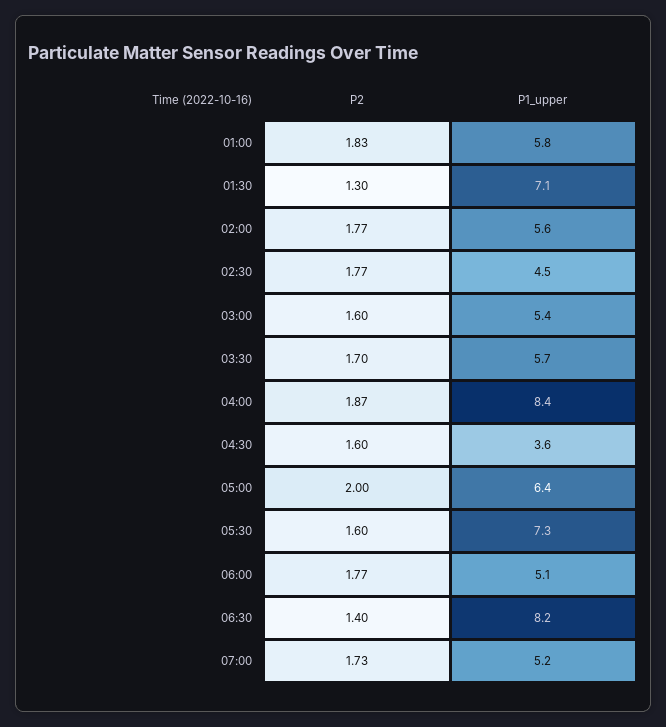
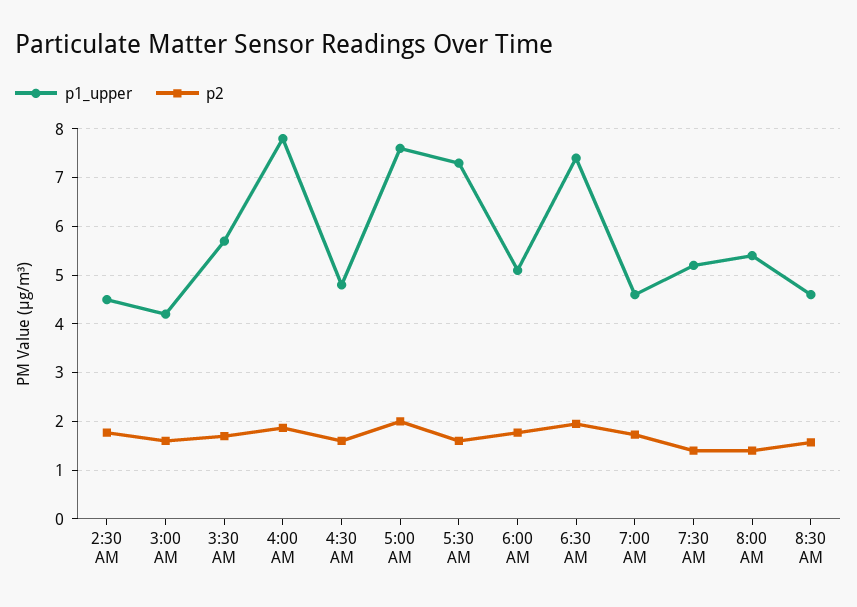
P2, 01:00: 1.83 -> none
P1_upper, 01:00: 5.8 -> none
P2, 01:30: 1.3 -> none
P1_upper, 01:30: 7.1 -> none
P2, 02:00: 1.77 -> none
P1_upper, 02:00: 5.6 -> none
P1_upper, 03:00: 5.4 -> 4.2
P1_upper, 04:00: 8.4 -> 7.8
P1_upper, 04:30: 3.6 -> 4.8
P1_upper, 05:00: 6.4 -> 7.6
P2, 06:30: 1.4 -> 2
P1_upper, 06:30: 8.2 -> 7.4
P1_upper, 07:00: 5.2 -> 4.6
P1_upper, 7:30 AM: none -> 5.2
P2, 7:30 AM: none -> 1.4
P1_upper, 8:00 AM: none -> 5.4
P2, 8:00 AM: none -> 1.4
P1_upper, 8:30 AM: none -> 4.6
P2, 8:30 AM: none -> 1.6

